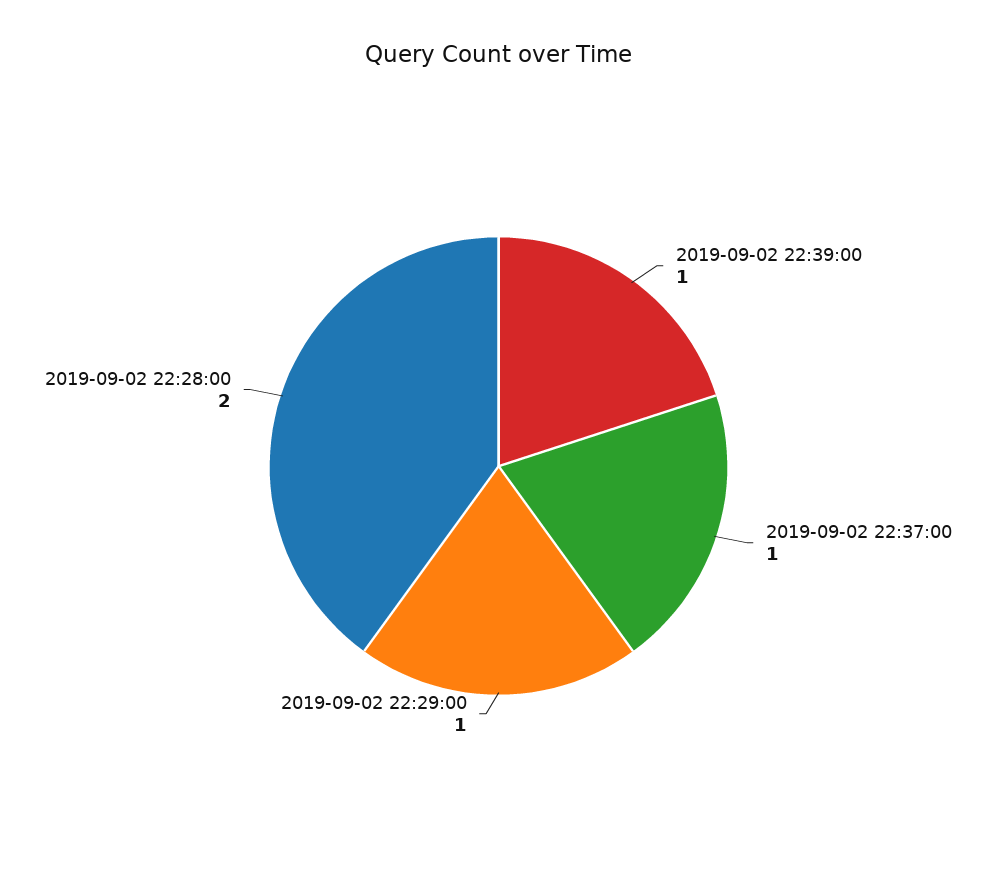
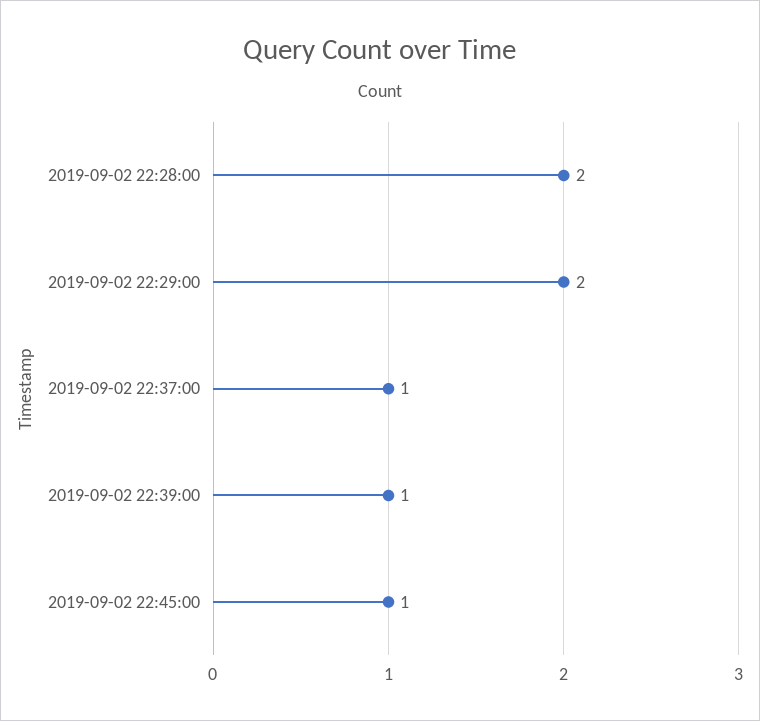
2019-09-02 22:29:00: 1 -> 2
2019-09-02 22:45:00: none -> 1

